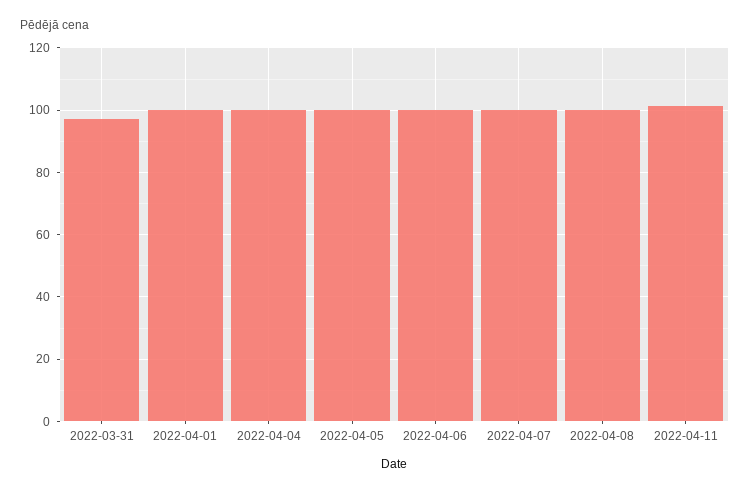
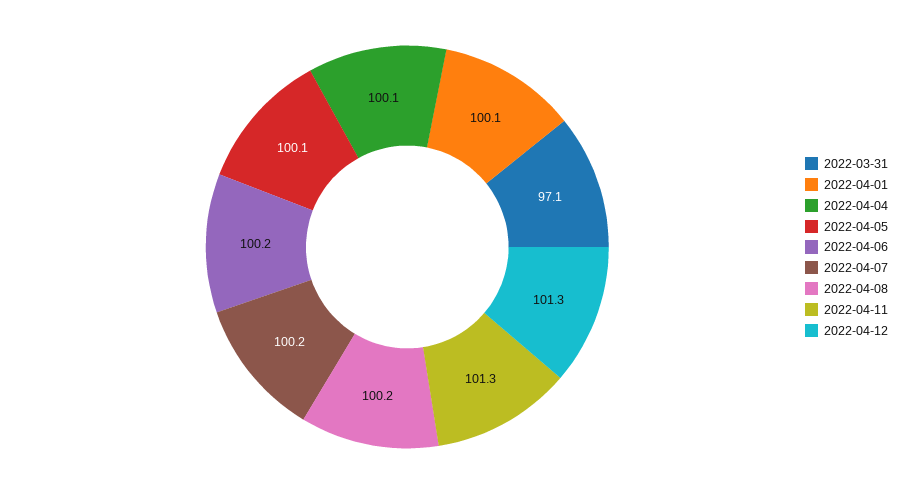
2022-04-12: none -> 101.3

